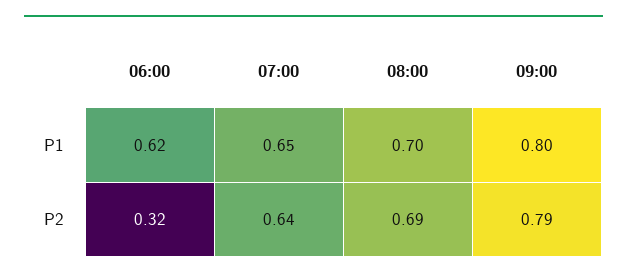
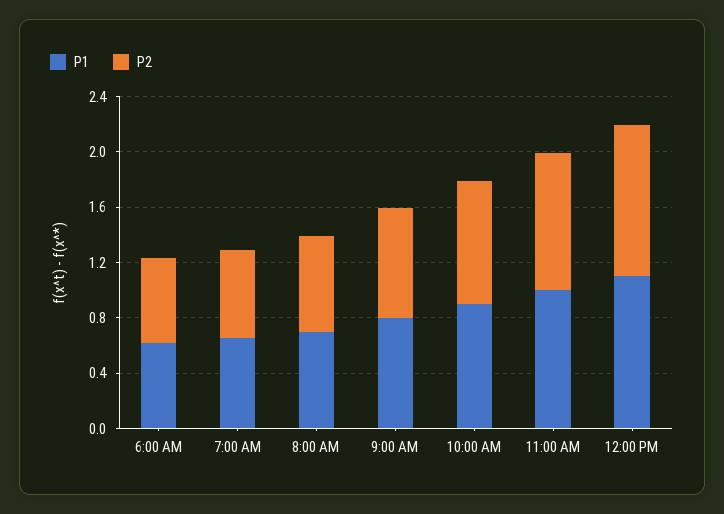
P2, 06:00: 0.32 -> 0.6
P1, 10:00 AM: none -> 0.9
P2, 10:00 AM: none -> 0.9
P1, 11:00 AM: none -> 1
P2, 11:00 AM: none -> 1
P1, 12:00 PM: none -> 1.1
P2, 12:00 PM: none -> 1.1

